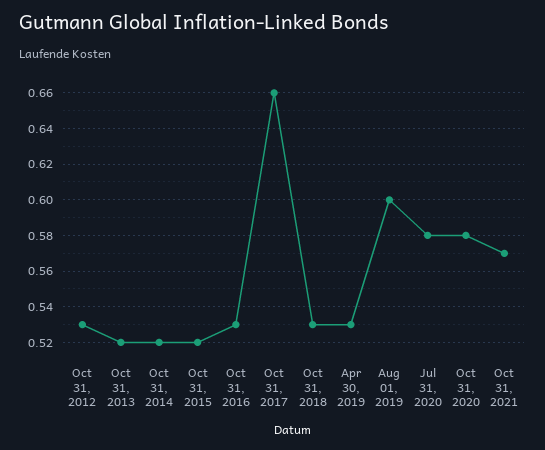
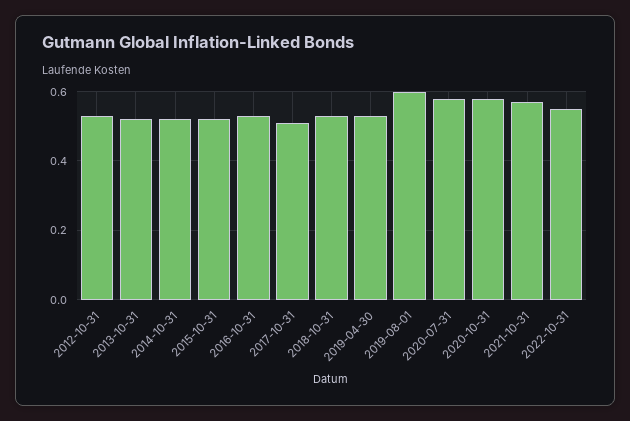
Oct 31, 2017: 0.66 -> 0.5
2022-10-31: none -> 0.55

